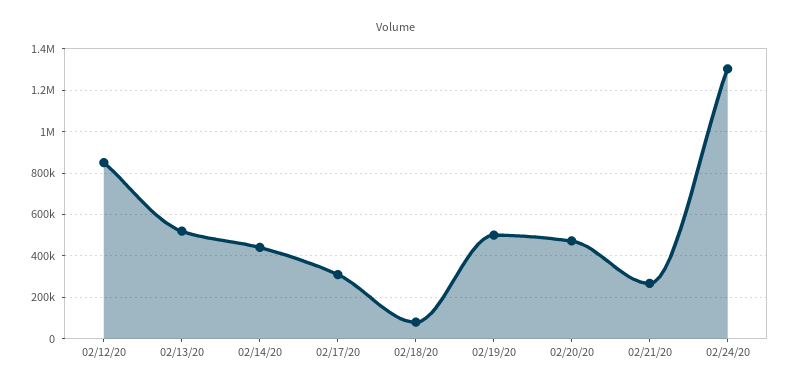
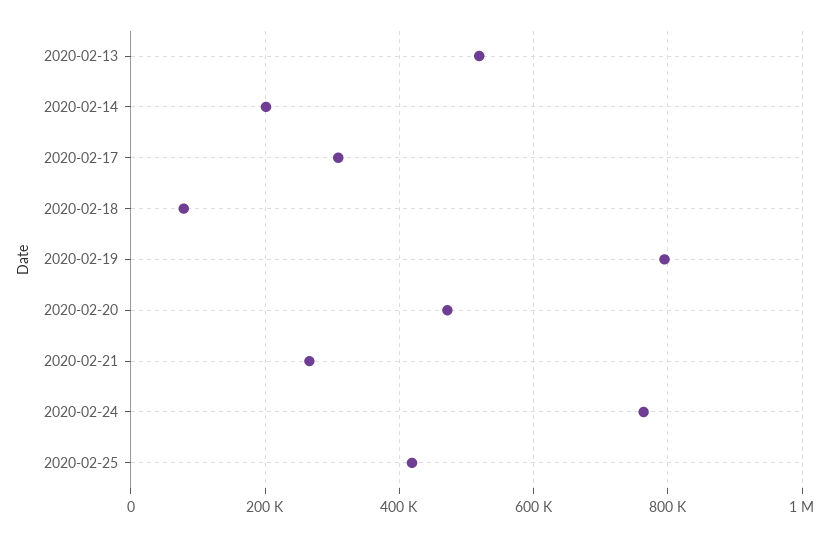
02/12/20: 850000 -> none
02/14/20: 450000 -> 200000
02/19/20: 500000 -> 800000
02/24/20: 1300000 -> 760000
2020-02-25: none -> 420000

